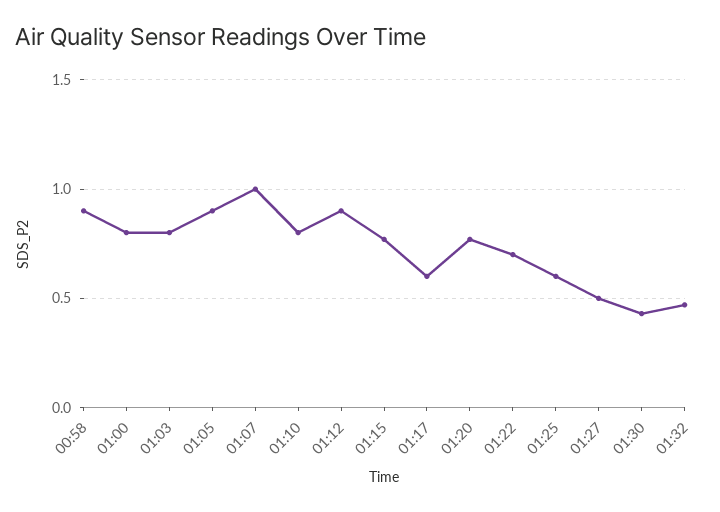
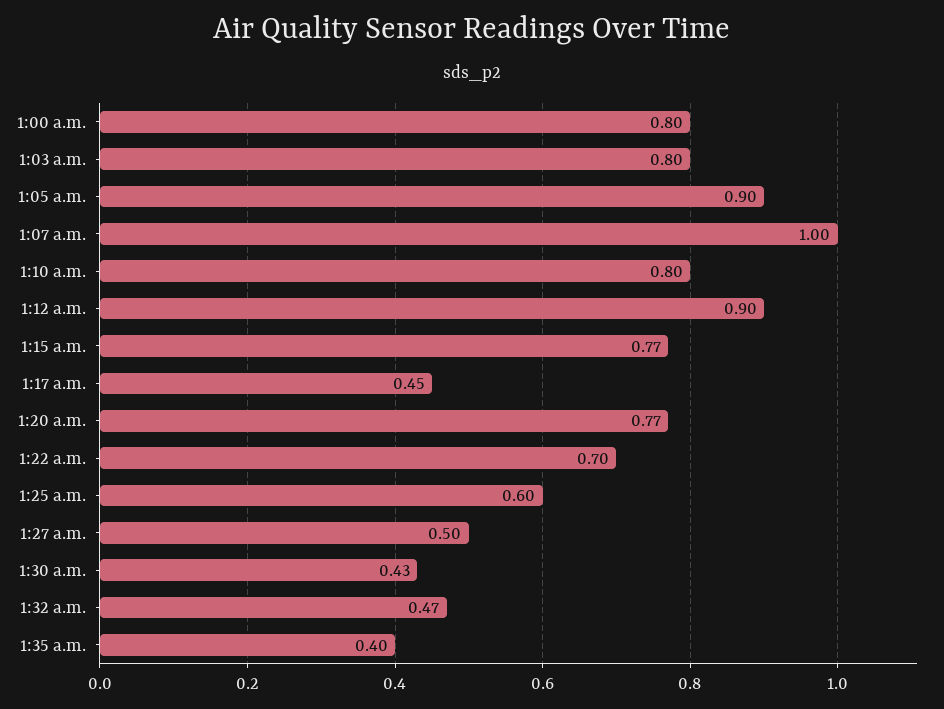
00:58: 0.9 -> none
01:17: 0.6 -> 0.45
1:35 a.m.: none -> 0.4

